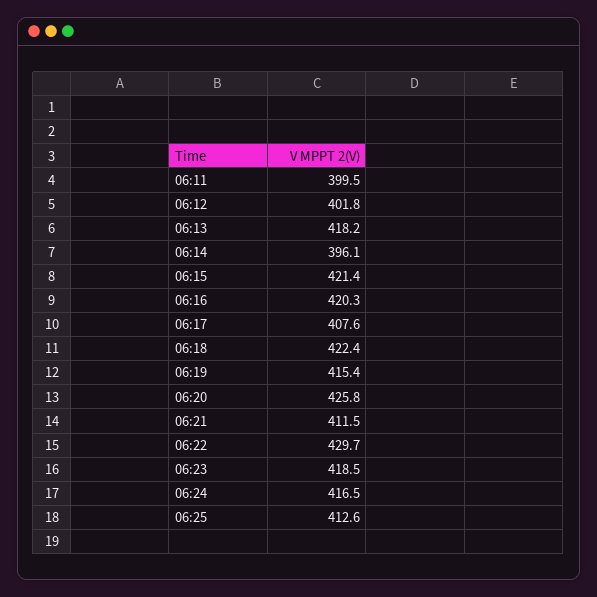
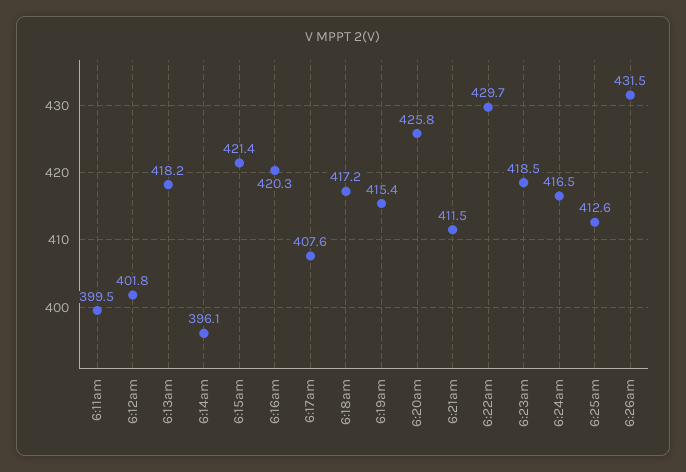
06:18: 422.4 -> 417.2
6:26am: none -> 431.5

